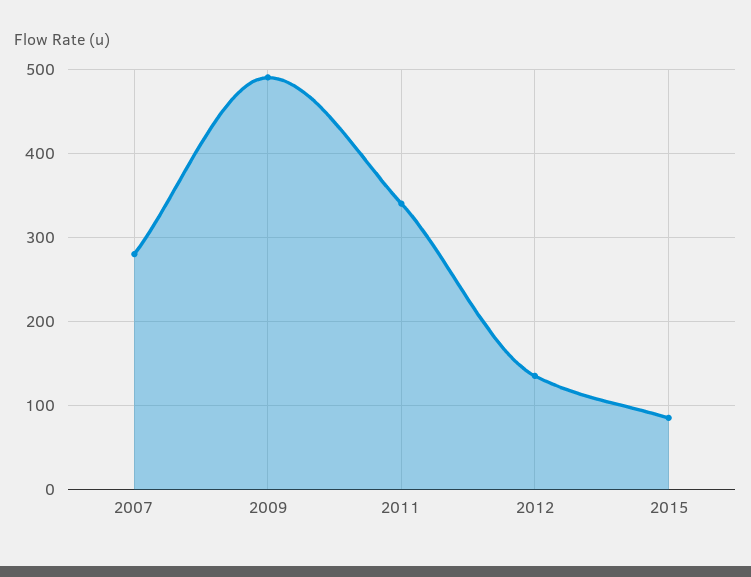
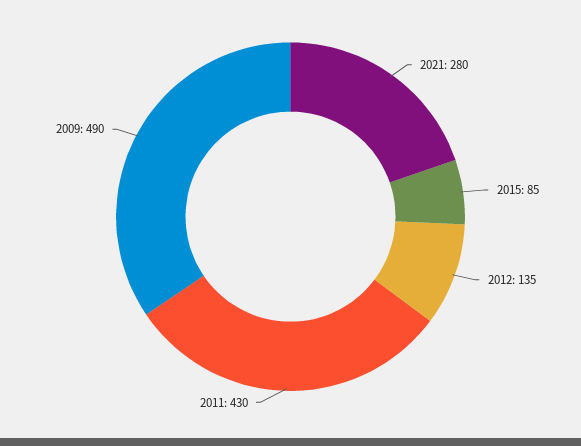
2007: 280 -> none
2011: 340 -> 430
2021: none -> 280

